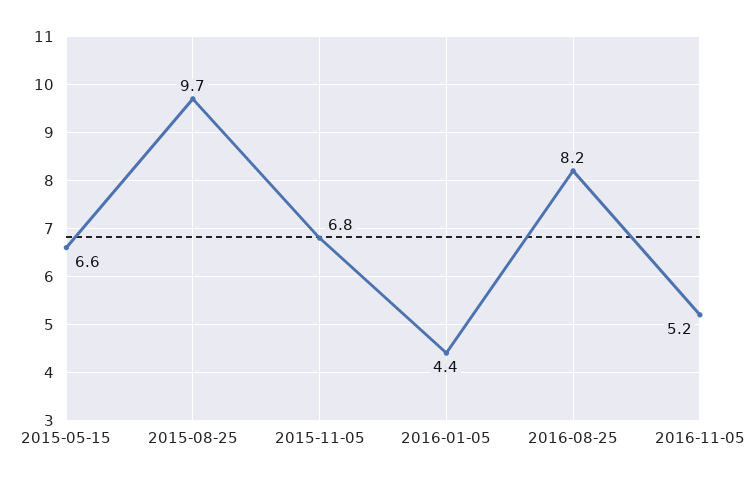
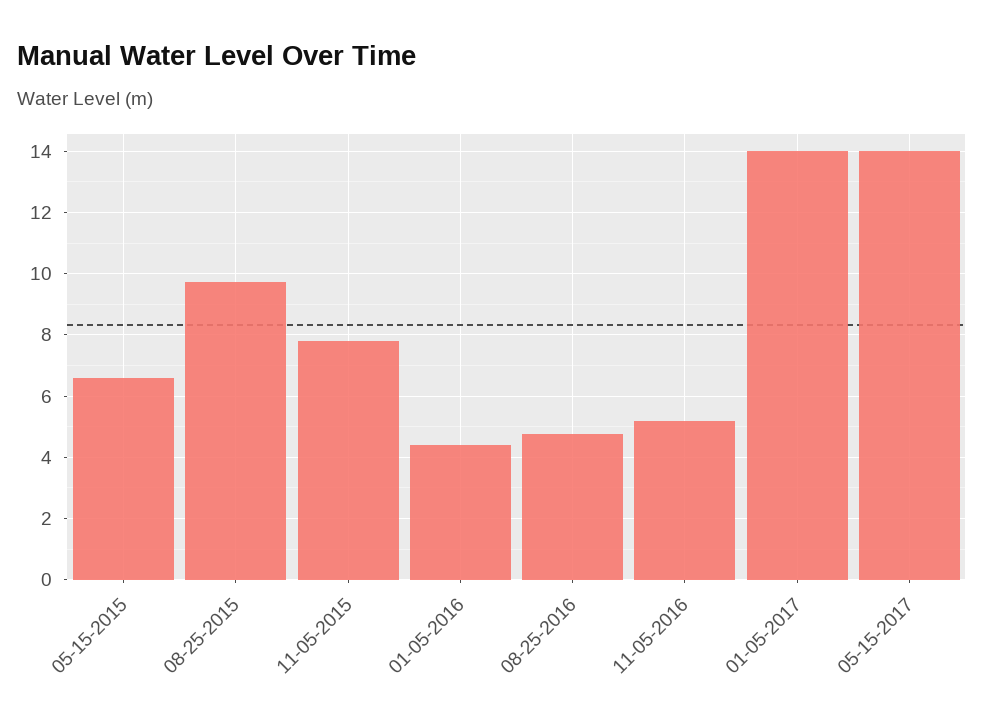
2015-11-05: 6.8 -> 7.8
2016-08-25: 8.2 -> 4.8
01-05-2017: none -> 14
05-15-2017: none -> 14

